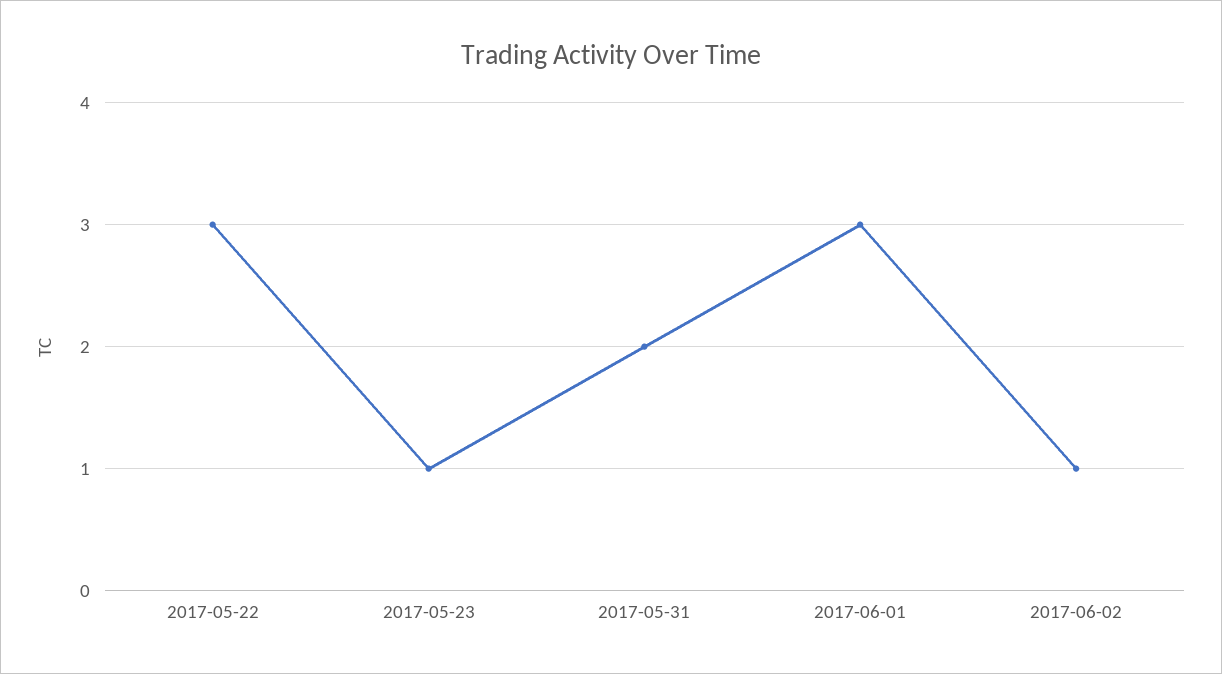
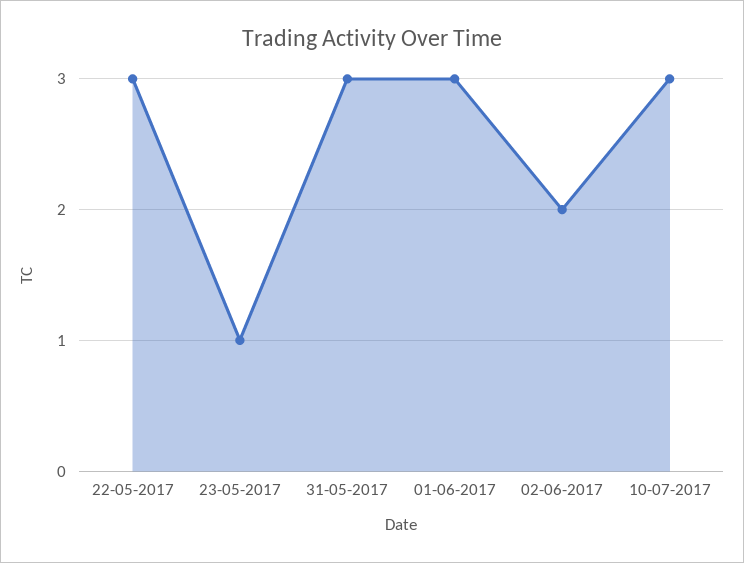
2017-05-31: 2 -> 3
2017-06-02: 1 -> 2
10-07-2017: none -> 3

